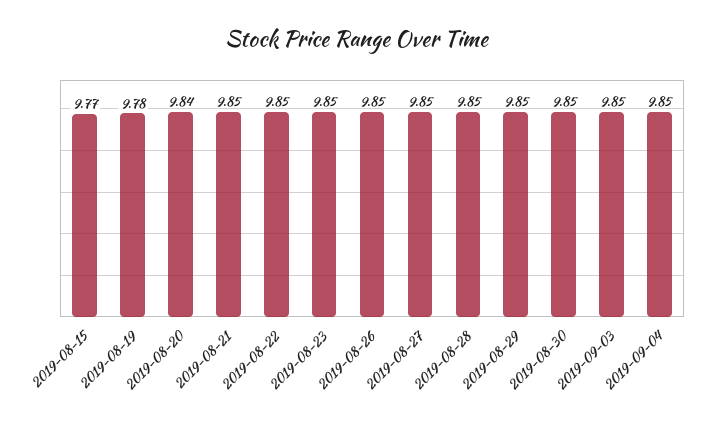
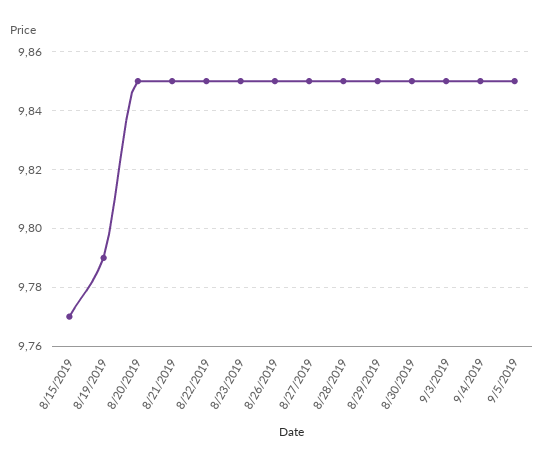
2019-08-19: 9.78 -> 9.79
2019-08-20: 9.84 -> 9.85
9/5/2019: none -> 9.85

